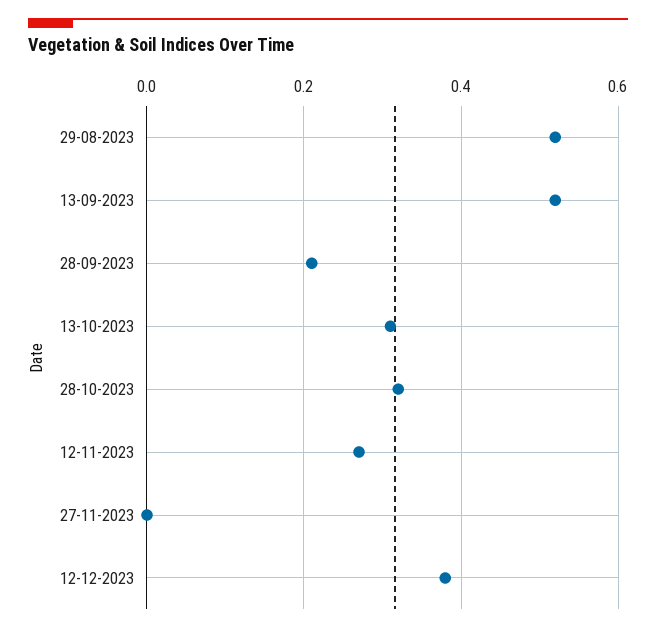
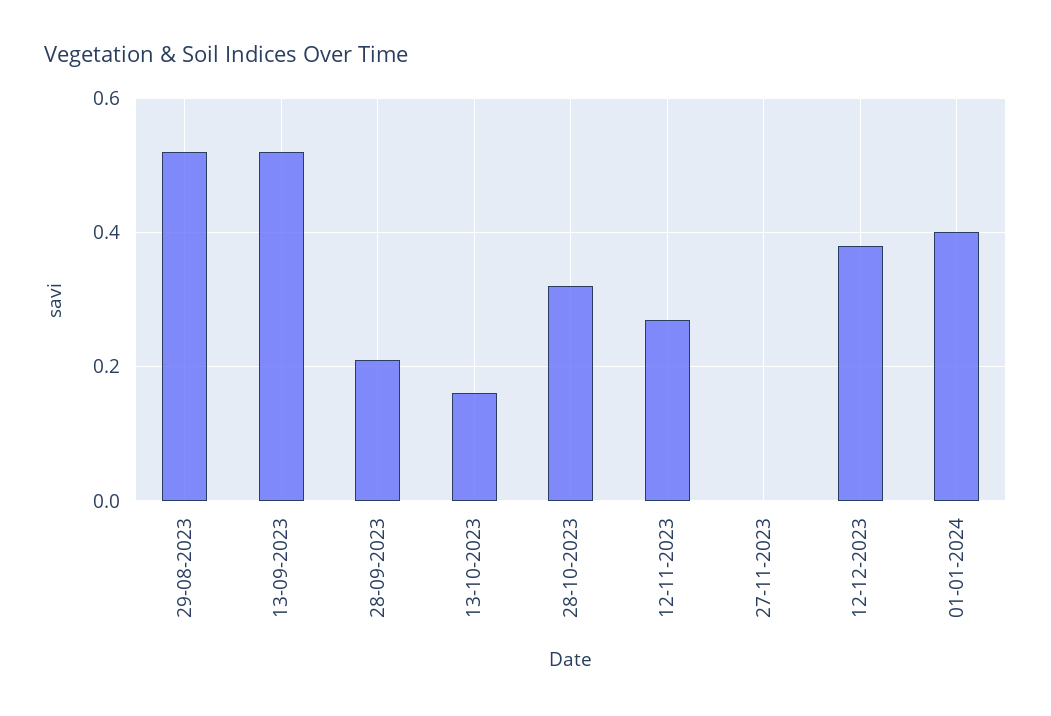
13-10-2023: 0.3 -> 0.15
01-01-2024: none -> 0.4

